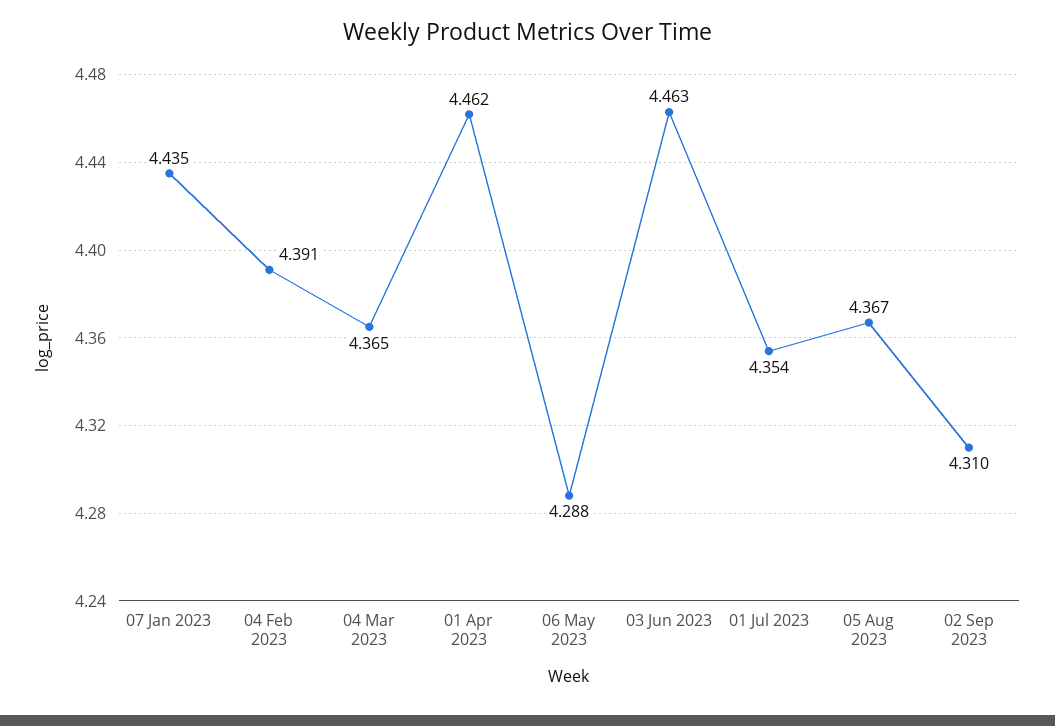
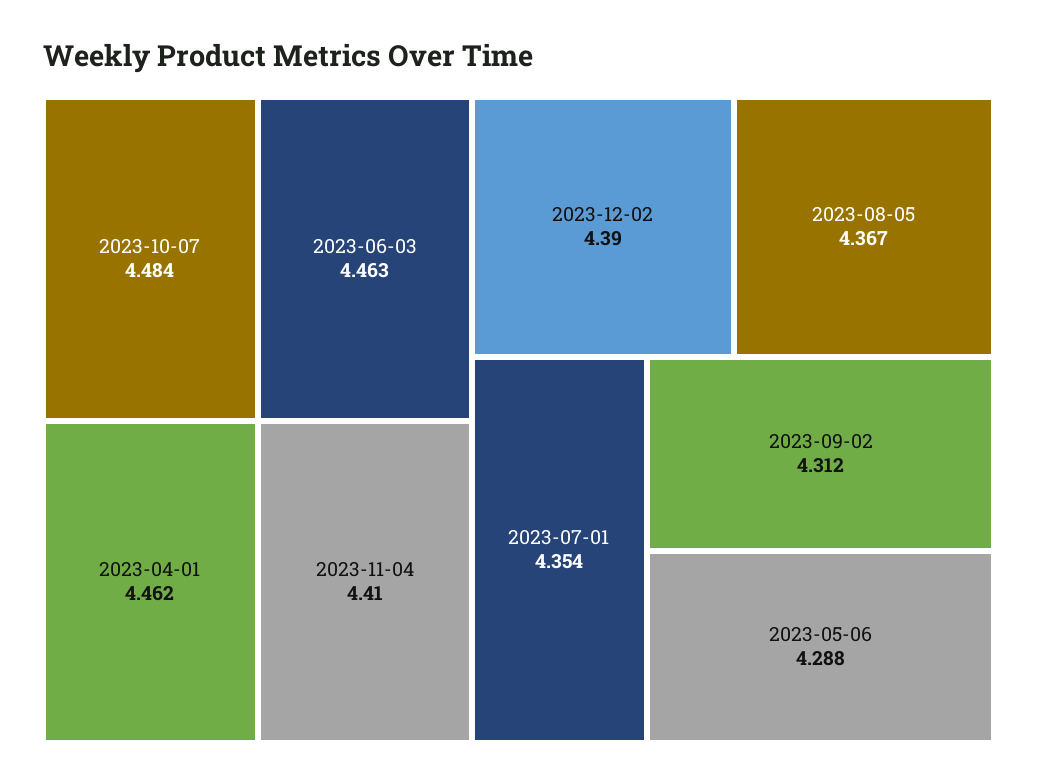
07 Jan 2023: 4.435 -> none
04 Feb 2023: 4.391 -> none
04 Mar 2023: 4.365 -> none
02 Sep 2023: 4.31 -> 4.312
2023-10-07: none -> 4.484
2023-11-04: none -> 4.41
2023-12-02: none -> 4.39

